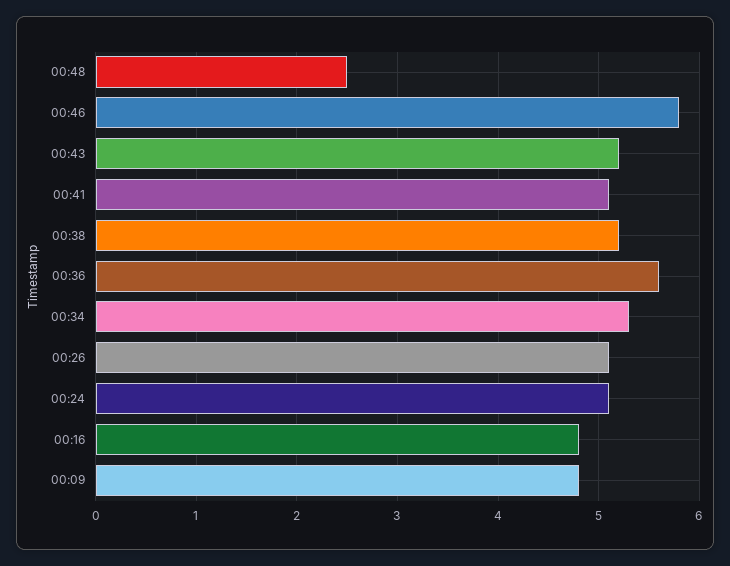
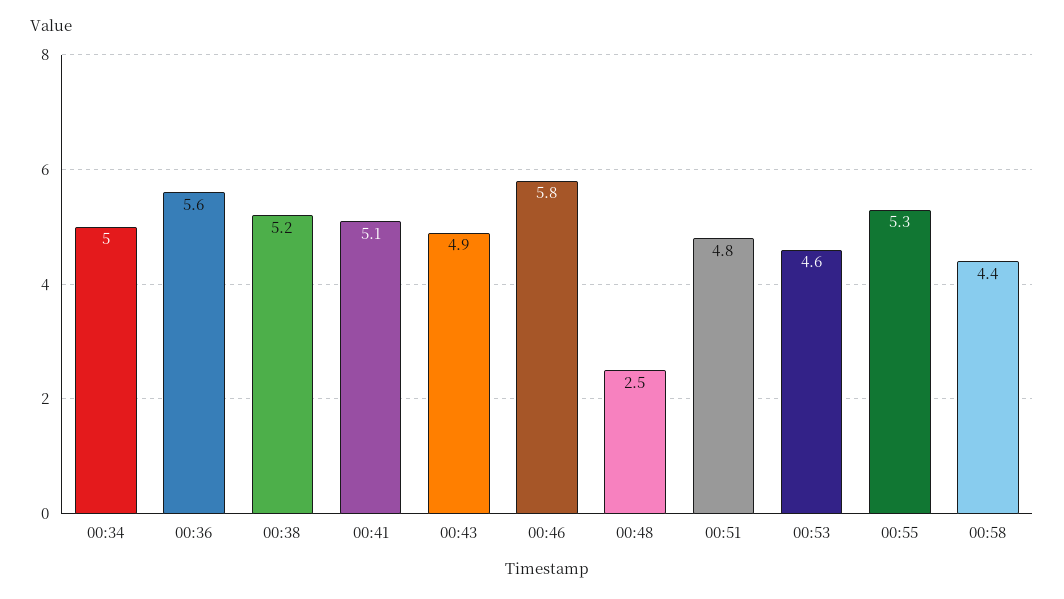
00:43: 5.2 -> 4.9
00:34: 5.3 -> 5
00:26: 5.1 -> none
00:24: 5.1 -> none
00:16: 4.8 -> none
00:09: 4.8 -> none
00:51: none -> 4.8
00:53: none -> 4.6
00:55: none -> 5.3
00:58: none -> 4.4

